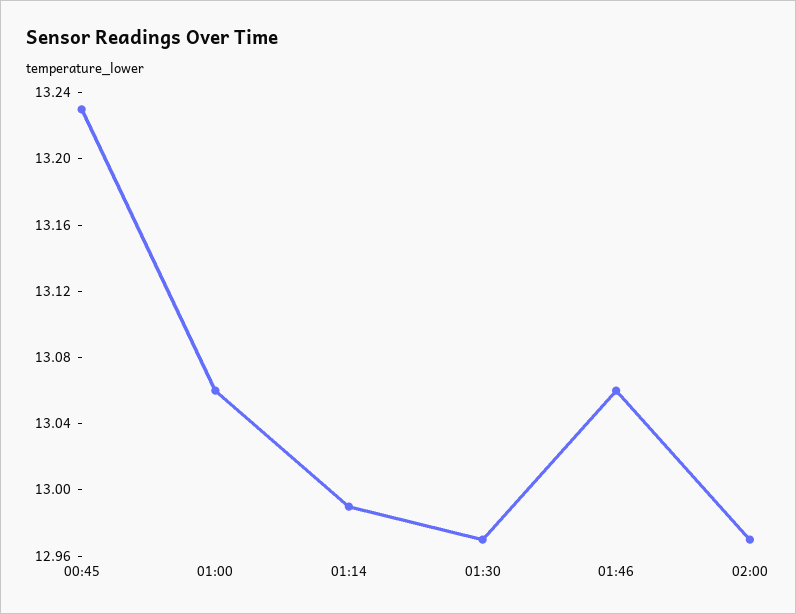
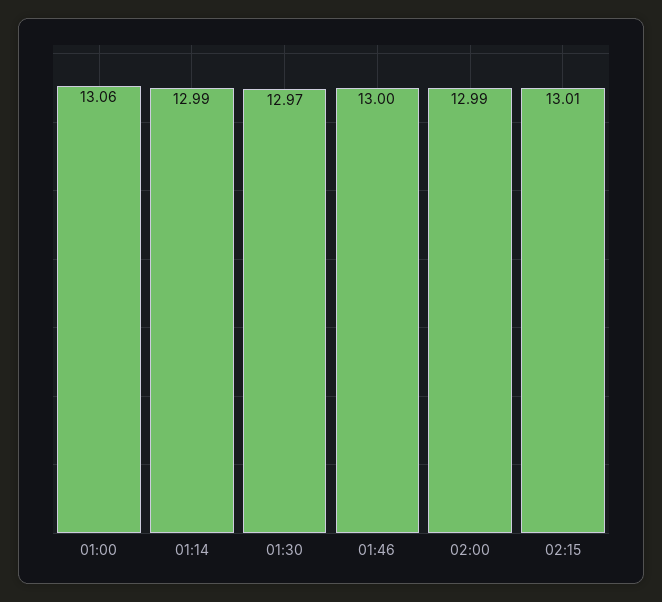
00:45: 13.23 -> none
01:46: 13.06 -> 13
02:00: 12.97 -> 12.99
02:15: none -> 13.01

